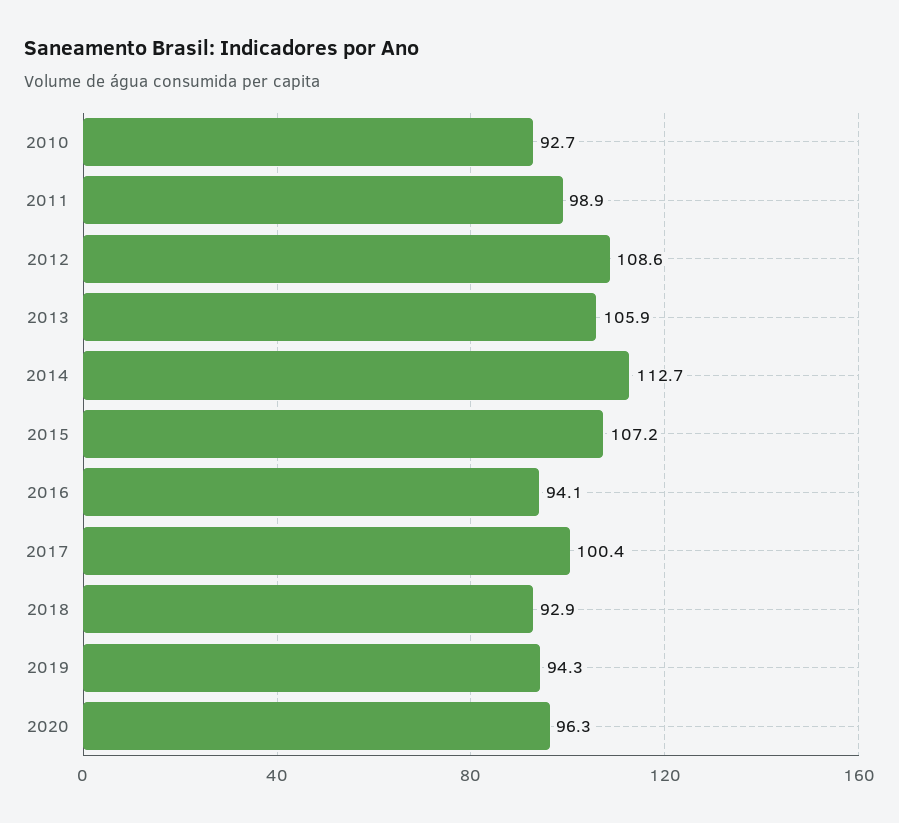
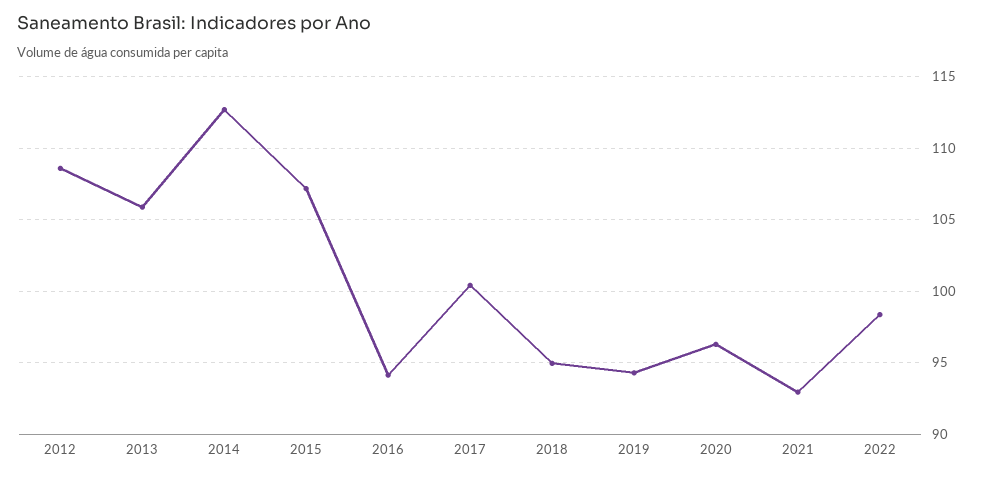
2010: 92.7 -> none
2011: 98.9 -> none
2018: 92.9 -> 95
2021: none -> 93
2022: none -> 98.5

